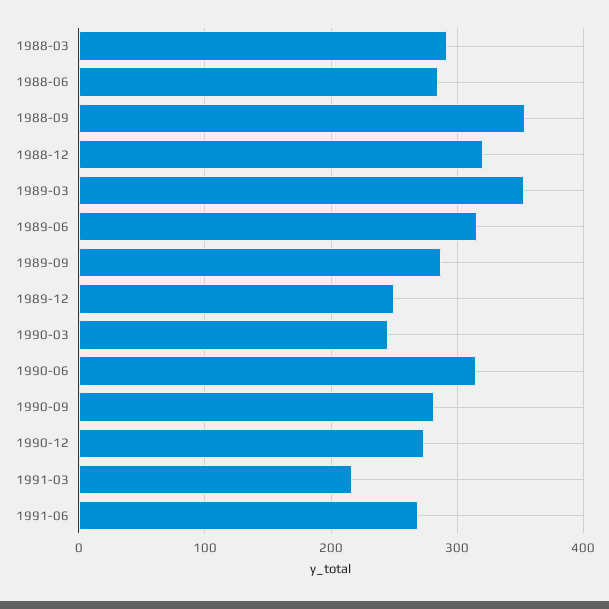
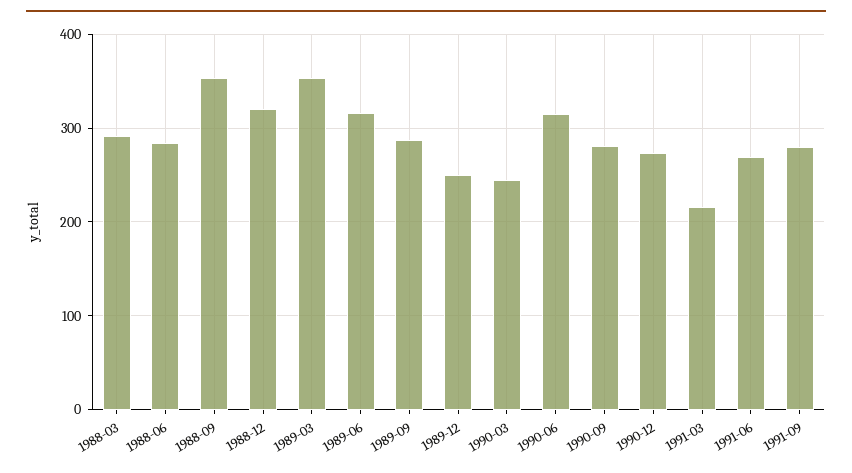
1991-09: none -> 280

